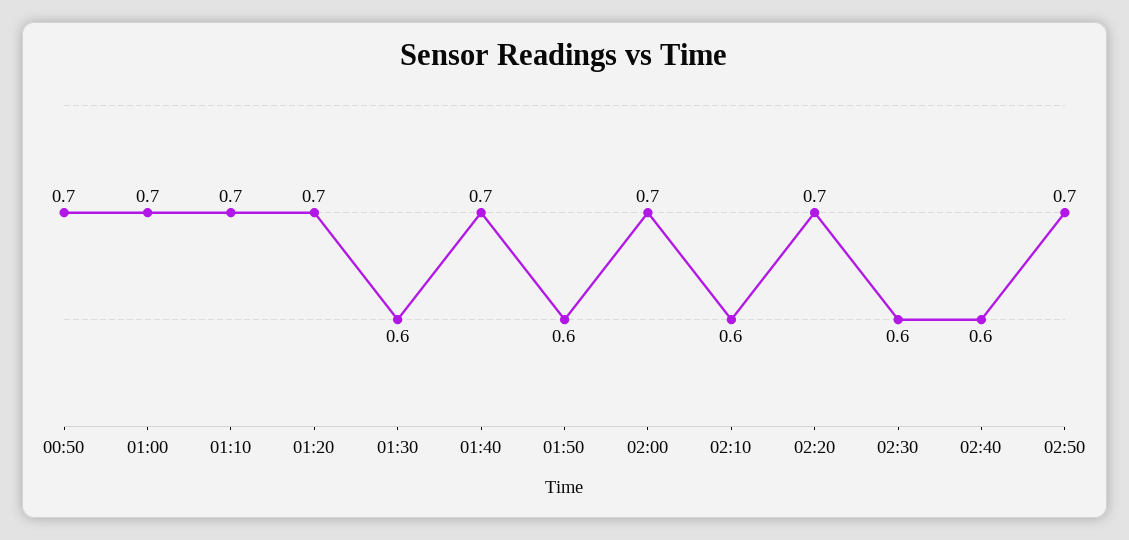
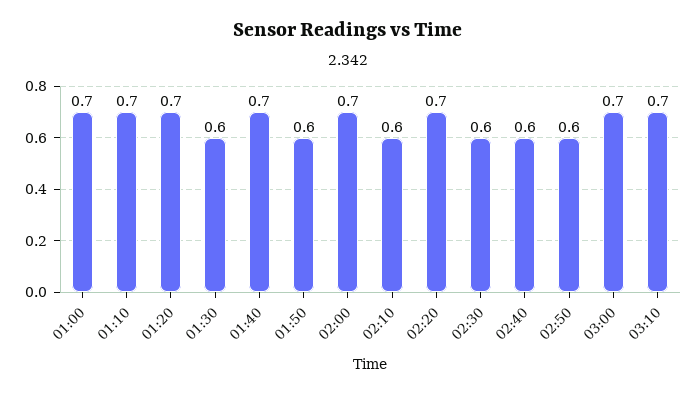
00:50: 0.7 -> none
02:50: 0.7 -> 0.6
03:00: none -> 0.7
03:10: none -> 0.7

